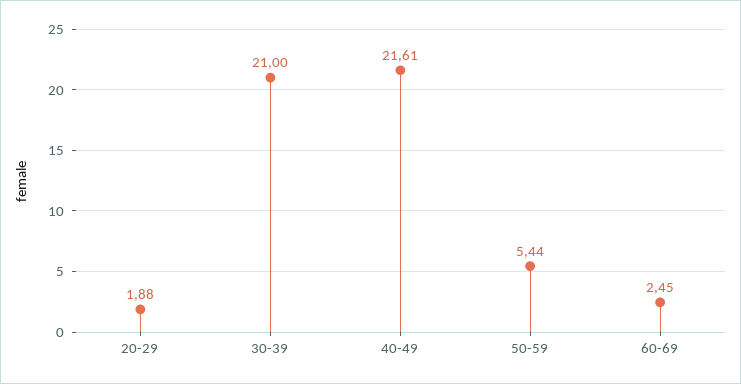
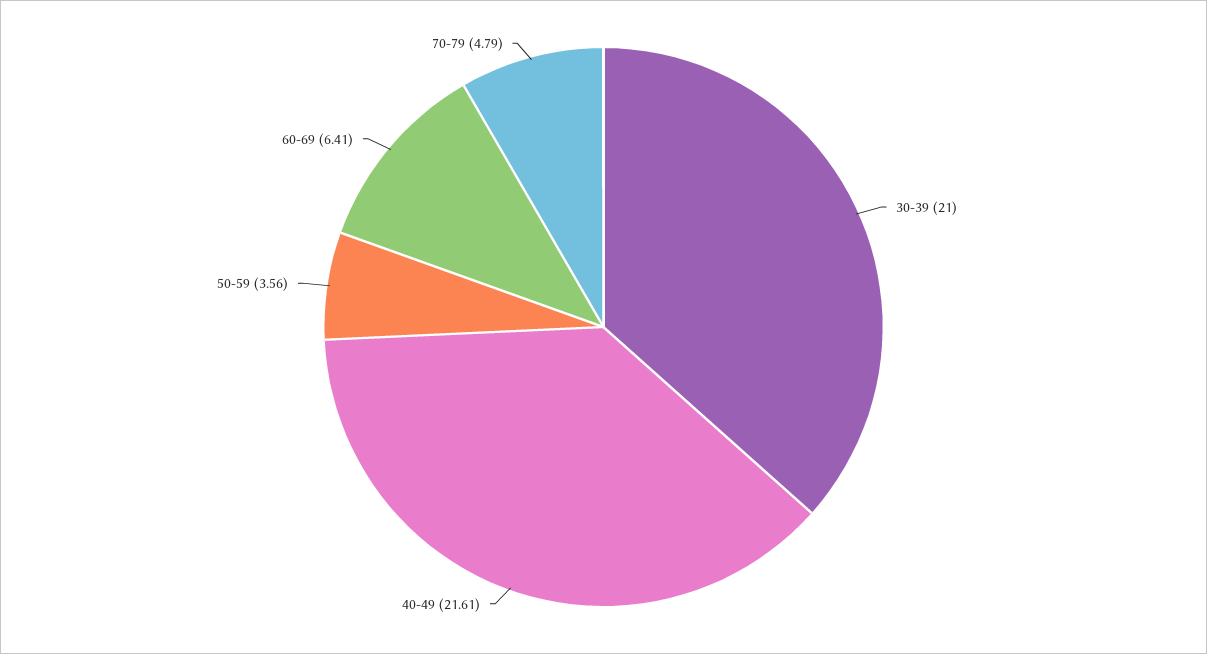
20-29: 1.88 -> none
50-59: 5.44 -> 3.56
60-69: 2.45 -> 6.41
70-79: none -> 4.79

